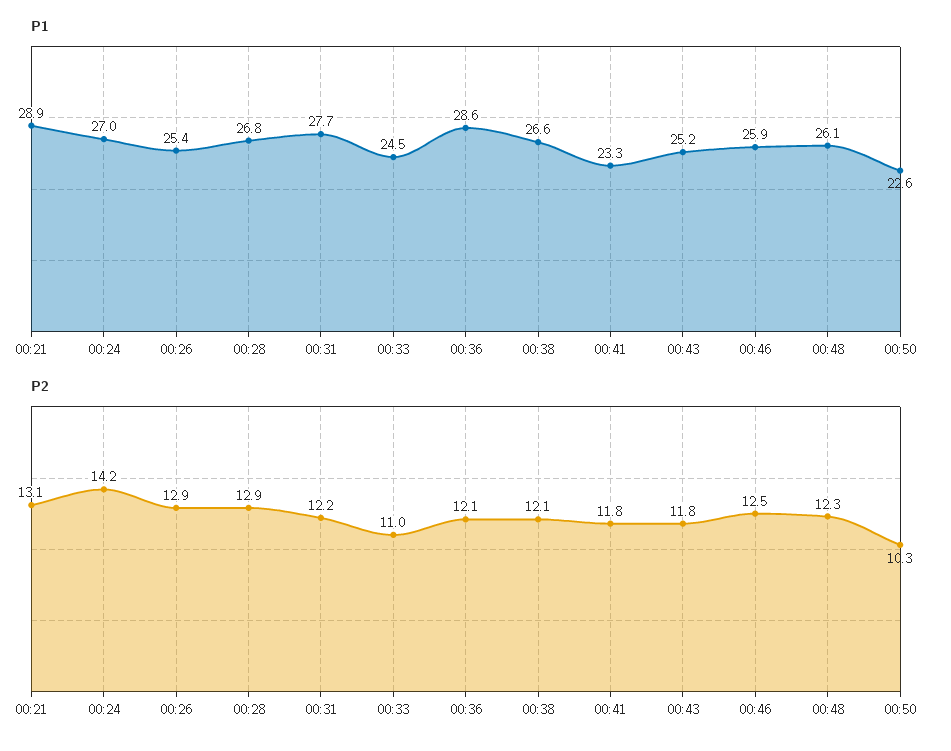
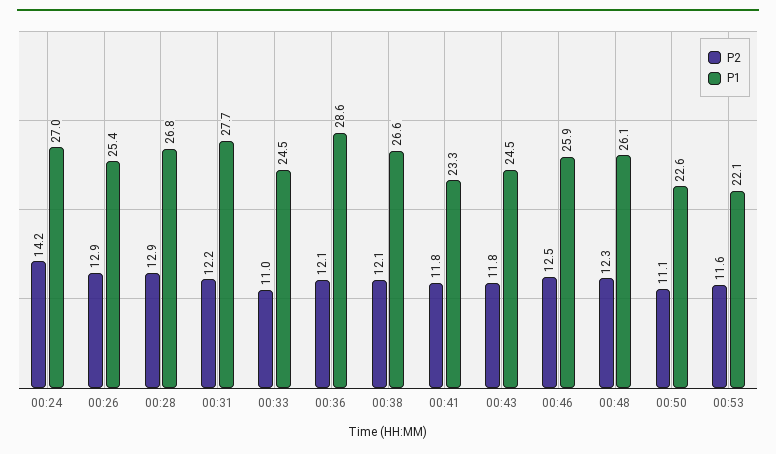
P1, 00:21: 28.9 -> none
P1, 00:43: 25.2 -> 24.5
P2, 00:21: 13.1 -> none
P2, 00:50: 10.3 -> 11.1
P2, 00:53: none -> 11.6
P1, 00:53: none -> 22.1

